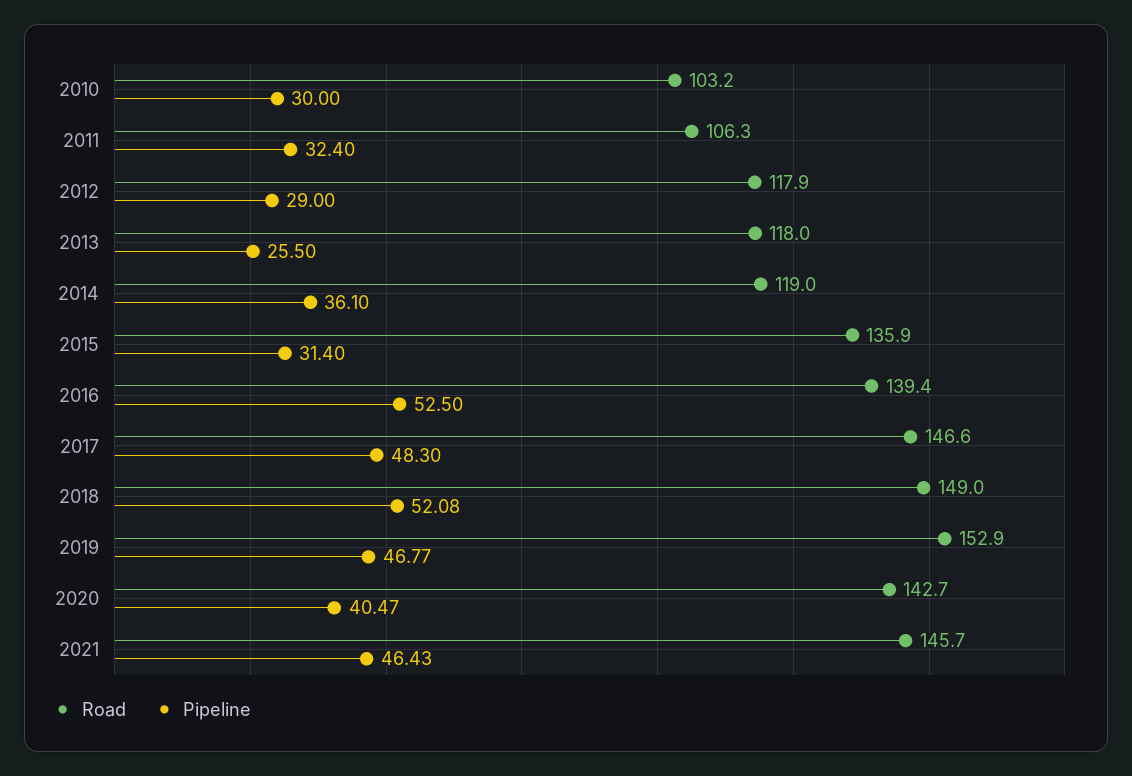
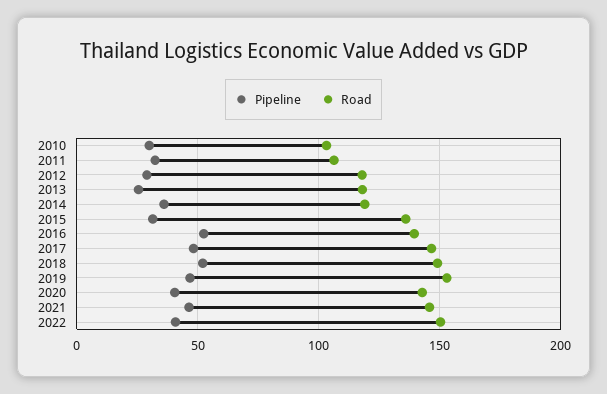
Pipeline, 2022: none -> 40
Road, 2022: none -> 150

